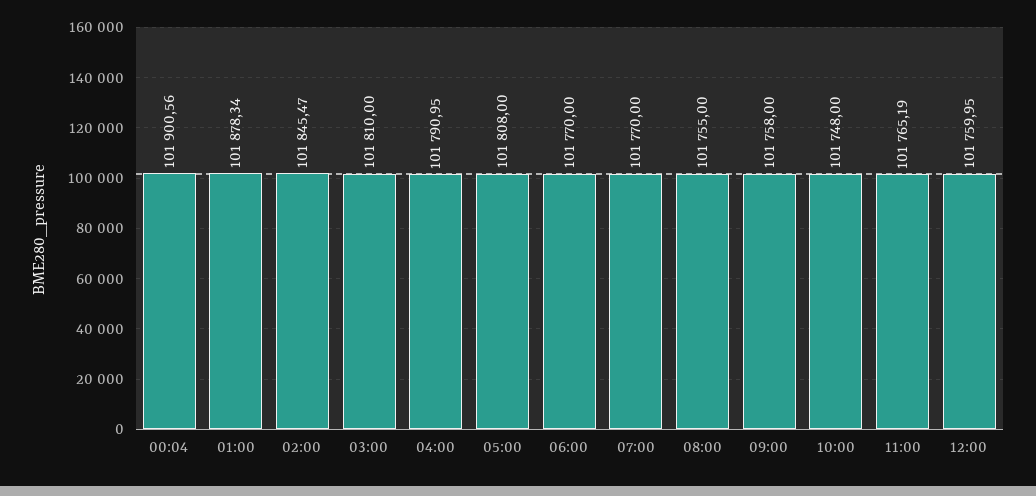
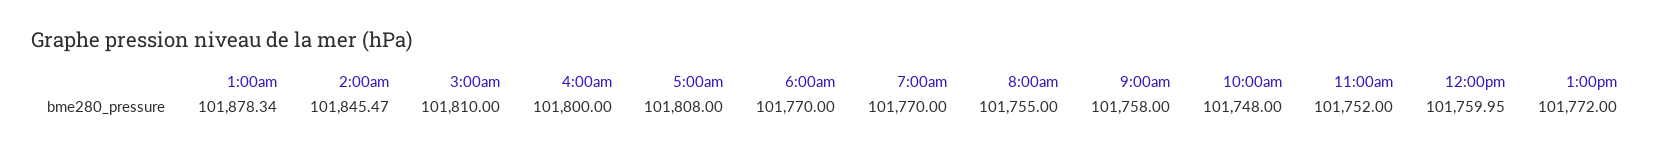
00:04: 101900.56 -> none
04:00: 101790.95 -> 101800
11:00: 101765.19 -> 101752
1:00pm: none -> 101772

